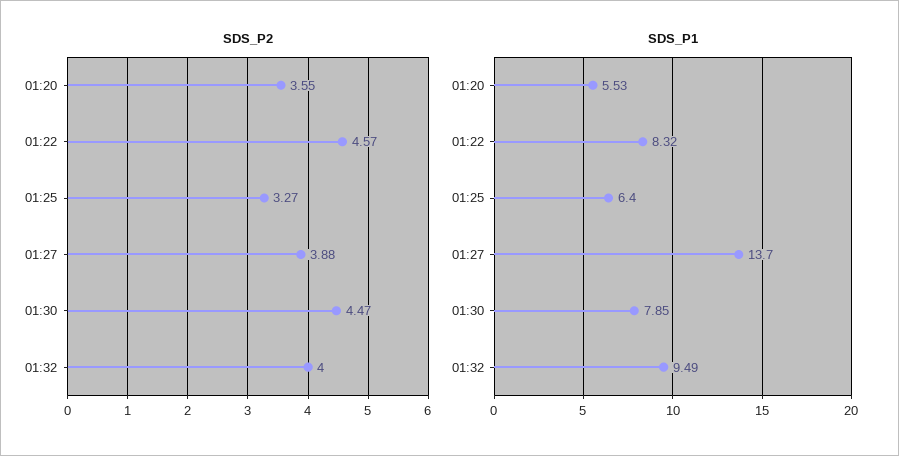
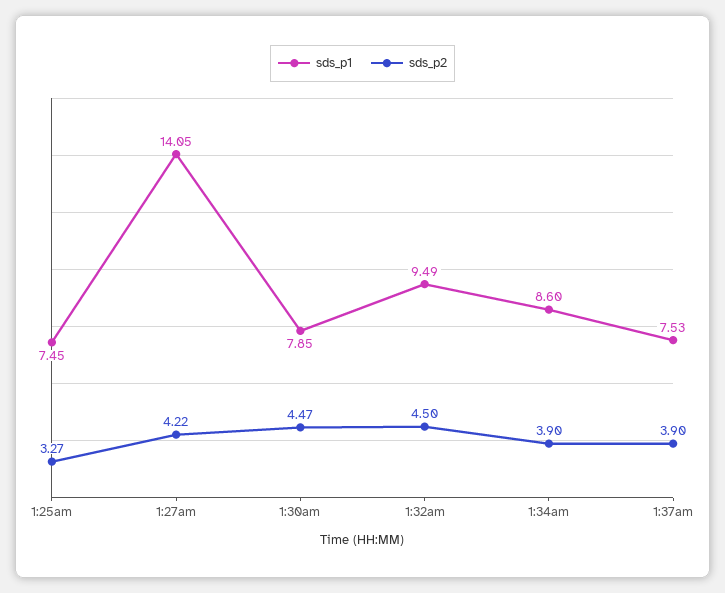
SDS_P2, 01:20: 3.55 -> none
SDS_P2, 01:22: 4.57 -> none
SDS_P2, 01:27: 3.88 -> 4.22
SDS_P2, 01:32: 4 -> 4.5
SDS_P1, 01:20: 5.53 -> none
SDS_P1, 01:22: 8.32 -> none
SDS_P1, 01:25: 6.4 -> 7.45
SDS_P1, 01:27: 13.7 -> 14.05
SDS_P1, 1:34am: none -> 8.6
SDS_P2, 1:34am: none -> 3.9
SDS_P1, 1:37am: none -> 7.53
SDS_P2, 1:37am: none -> 3.9

